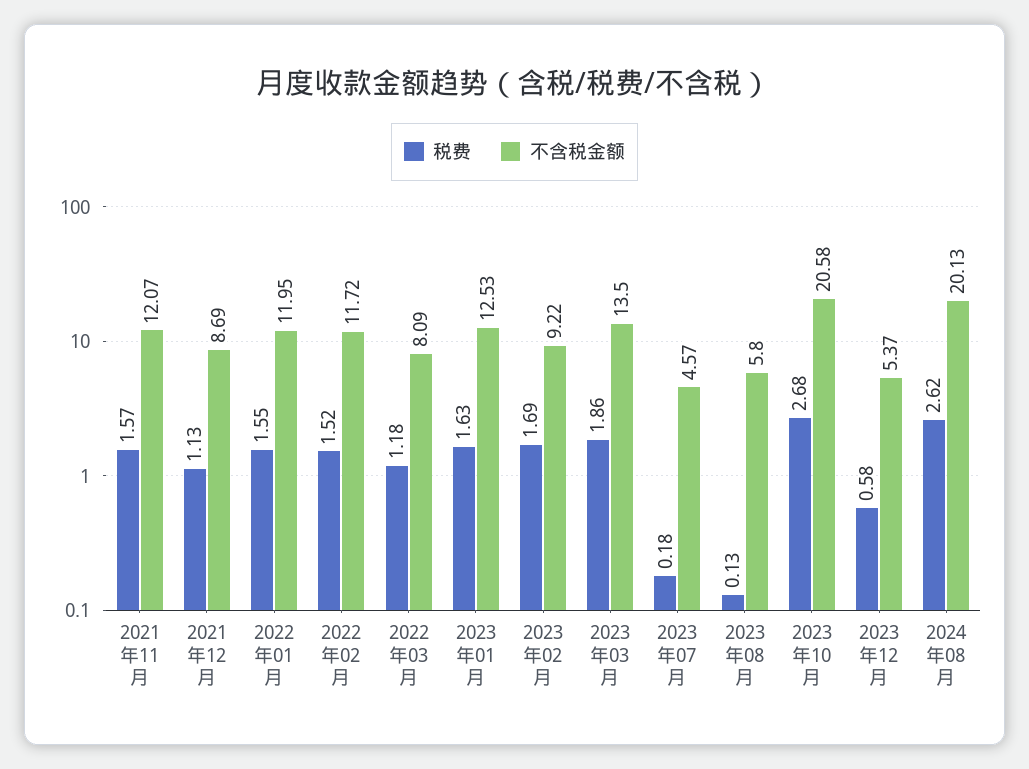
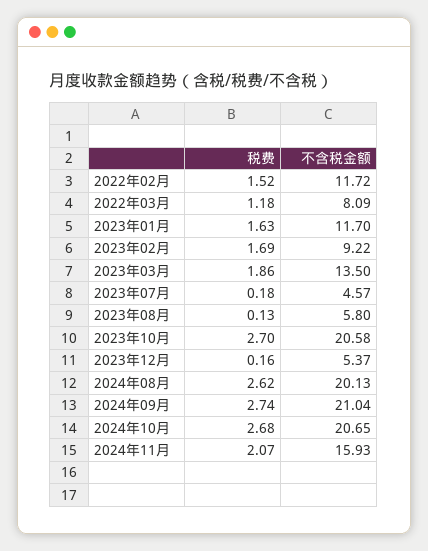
税费, 2021年11月: 1.57 -> none
不含税金额, 2021年11月: 12.07 -> none
税费, 2021年12月: 1.13 -> none
不含税金额, 2021年12月: 8.69 -> none
税费, 2022年01月: 1.55 -> none
不含税金额, 2022年01月: 11.95 -> none
不含税金额, 2023年01月: 12.53 -> 11.7
税费, 2023年10月: 2.68 -> 2.7
税费, 2023年12月: 0.58 -> 0.16
税费, 2024年09月: none -> 2.74
不含税金额, 2024年09月: none -> 21.04
税费, 2024年10月: none -> 2.68
不含税金额, 2024年10月: none -> 20.65
税费, 2024年11月: none -> 2.07
不含税金额, 2024年11月: none -> 15.93

